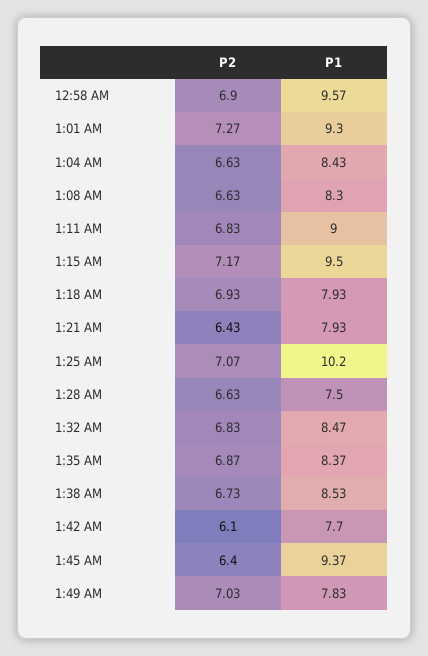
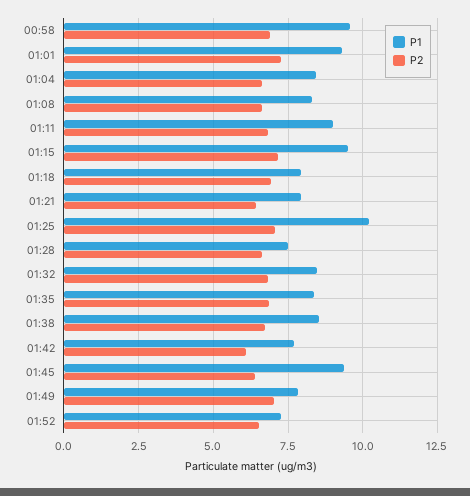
P1, 01:52: none -> 7.25
P2, 01:52: none -> 6.5

